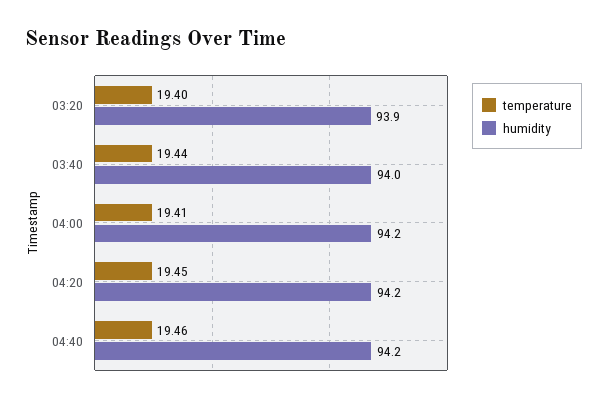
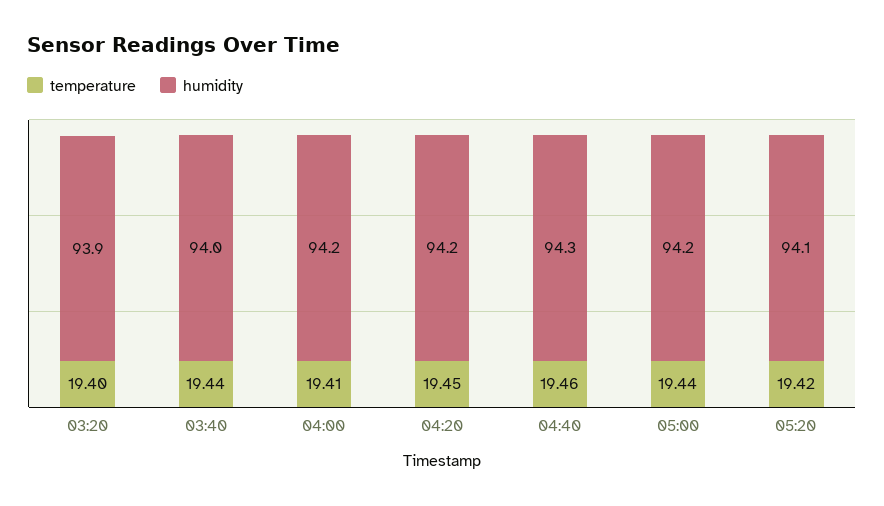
humidity, 04:40: 94.2 -> 94.3
temperature, 05:00: none -> 19.44
humidity, 05:00: none -> 94.2
temperature, 05:20: none -> 19.42
humidity, 05:20: none -> 94.1

